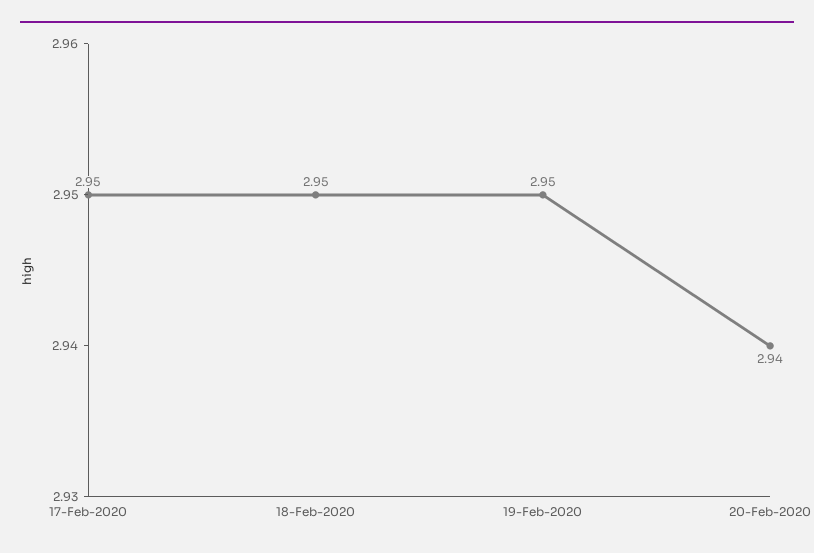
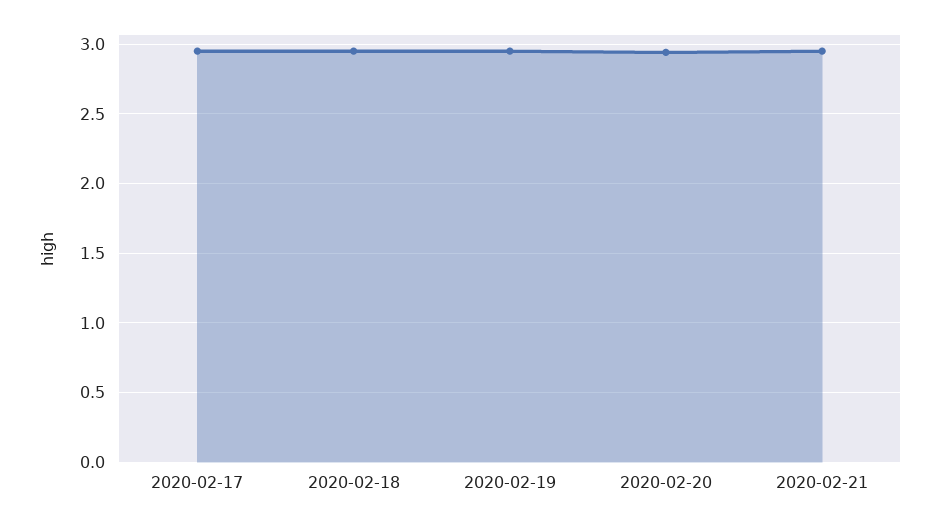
2020-02-21: none -> 2.95

